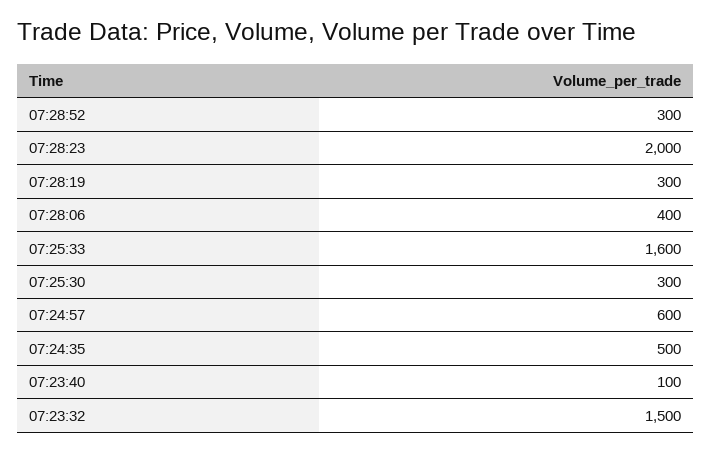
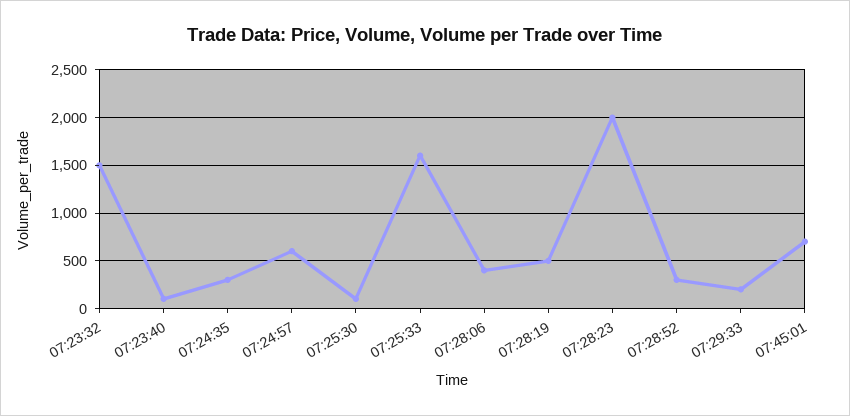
07:28:19: 300 -> 500
07:25:30: 300 -> 100
07:24:35: 500 -> 300
07:29:33: none -> 200
07:45:01: none -> 700

